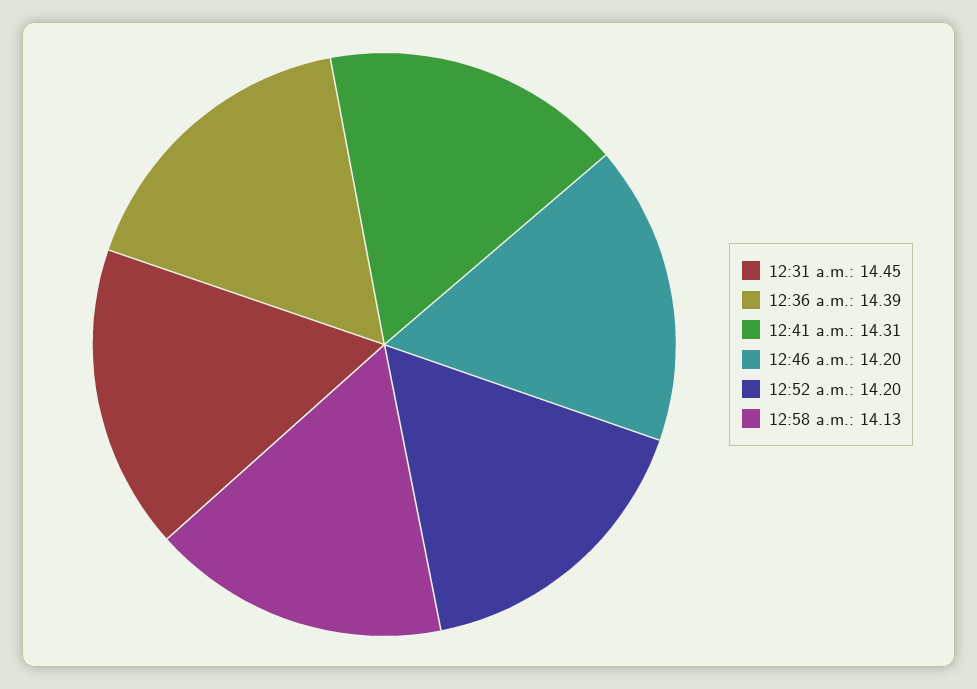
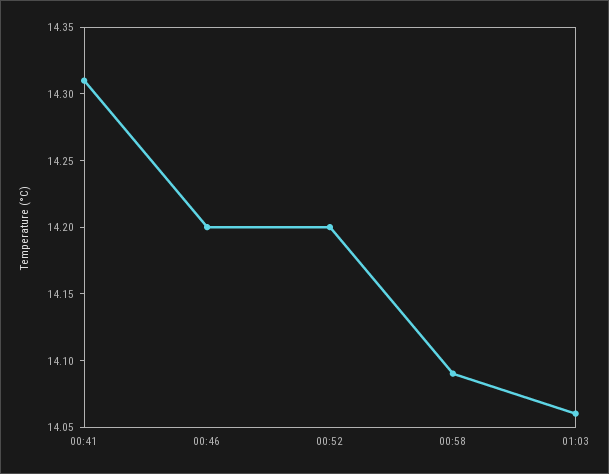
12:31 a.m.: 14.45 -> none
12:36 a.m.: 14.39 -> none
12:58 a.m.: 14.13 -> 14.09
01:03: none -> 14.06

